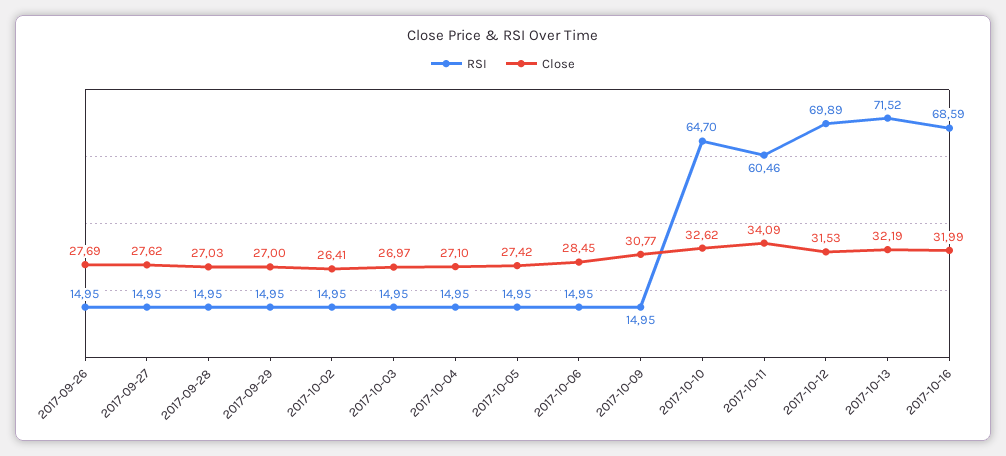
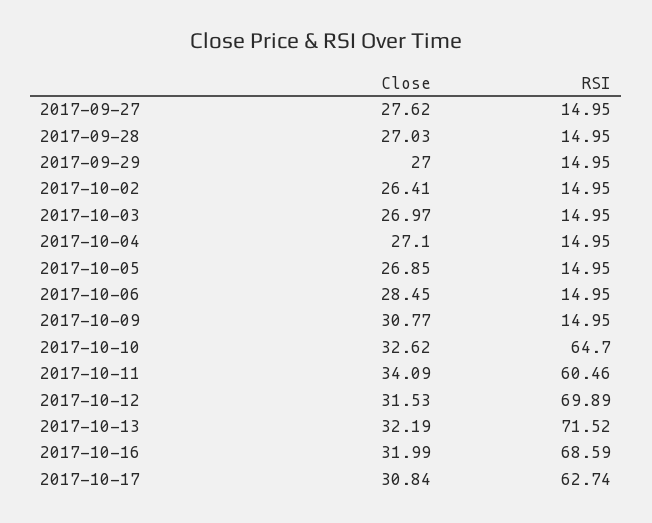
RSI, 2017-09-26: 14.95 -> none
Close, 2017-09-26: 27.69 -> none
Close, 2017-10-05: 27.42 -> 26.85
Close, 2017-10-17: none -> 30.84
RSI, 2017-10-17: none -> 62.74

